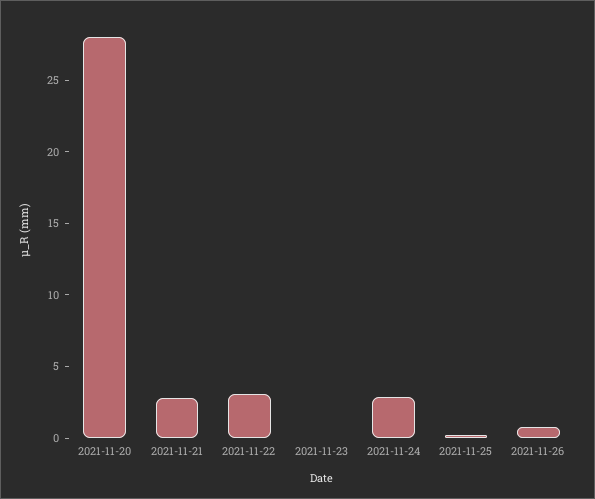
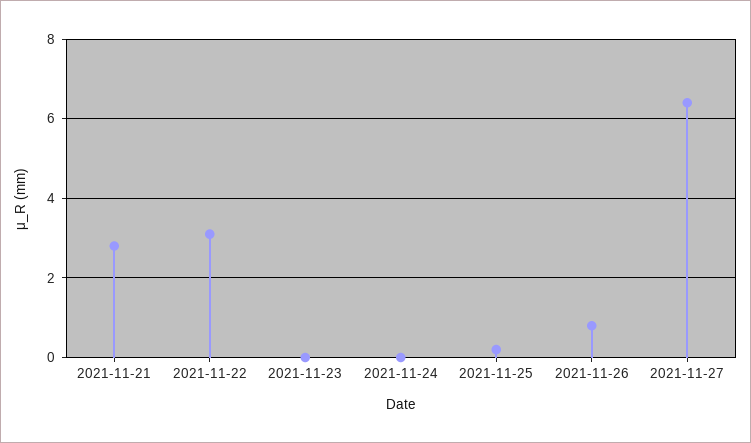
2021-11-20: 28 -> none
2021-11-24: 3 -> 0
2021-11-27: none -> 6.5

